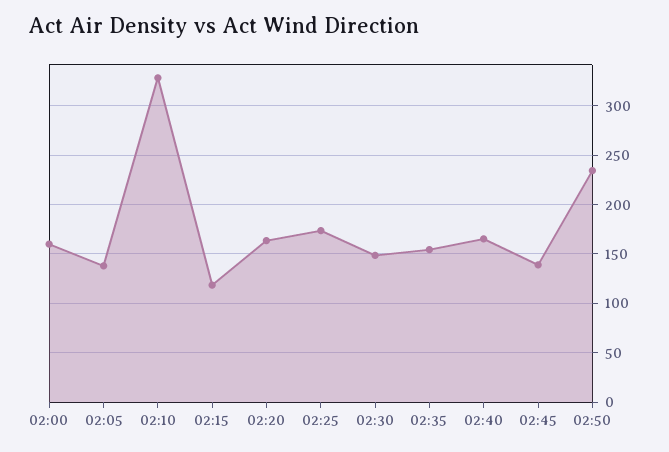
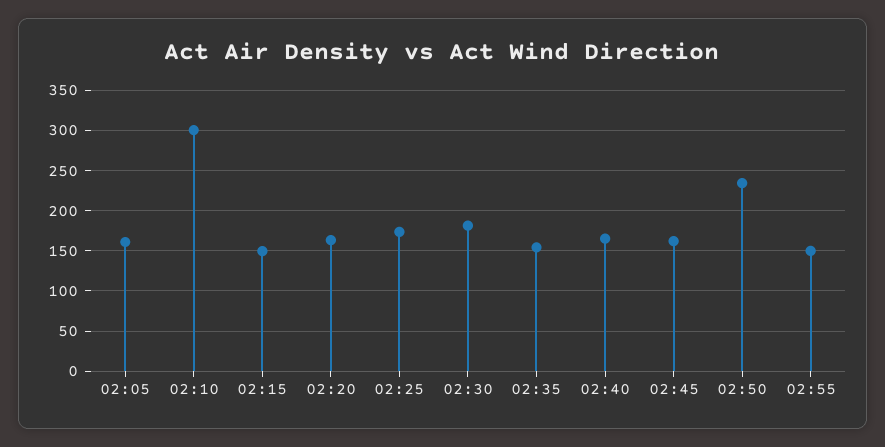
02:00: 160 -> none
02:05: 140 -> 160
02:10: 330 -> 300
02:15: 120 -> 150
02:30: 150 -> 180
02:45: 140 -> 160
02:55: none -> 150

